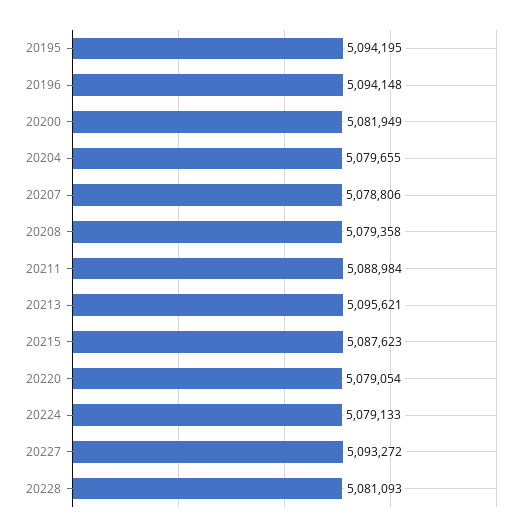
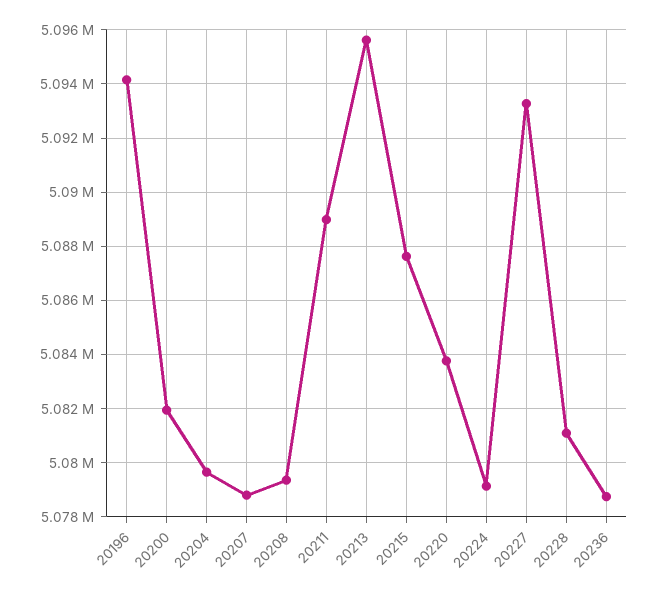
20195: 5094195 -> none
20220: 5079054 -> 5083750
20236: none -> 5078750

